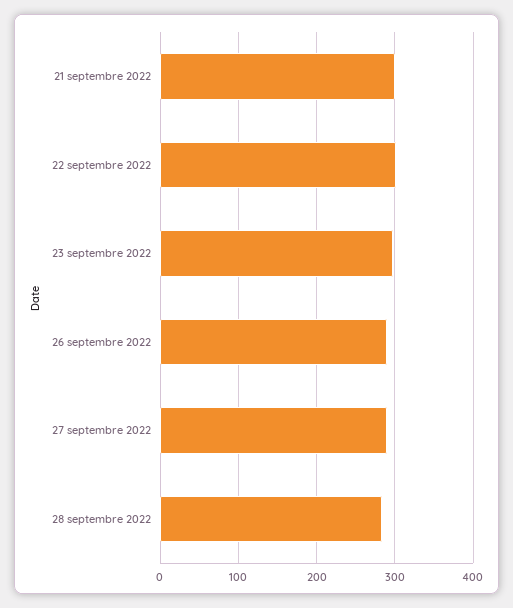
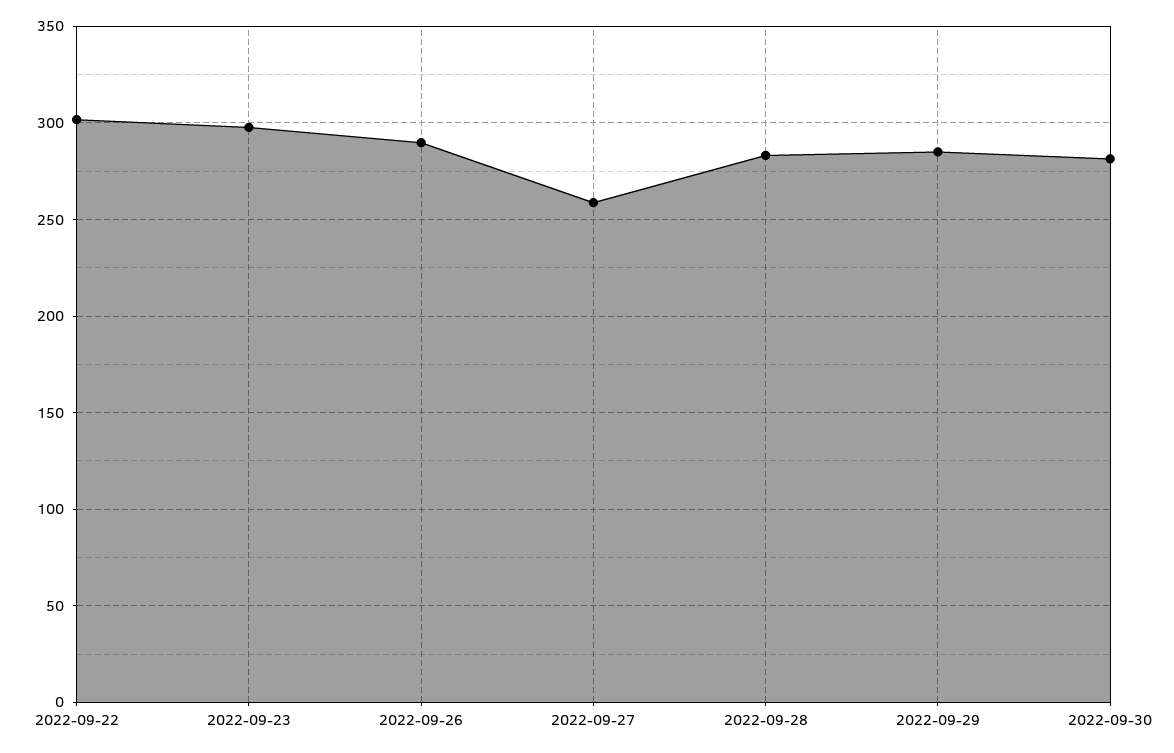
21 septembre 2022: 300 -> none
27 septembre 2022: 290 -> 260
2022-09-29: none -> 285
2022-09-30: none -> 280

